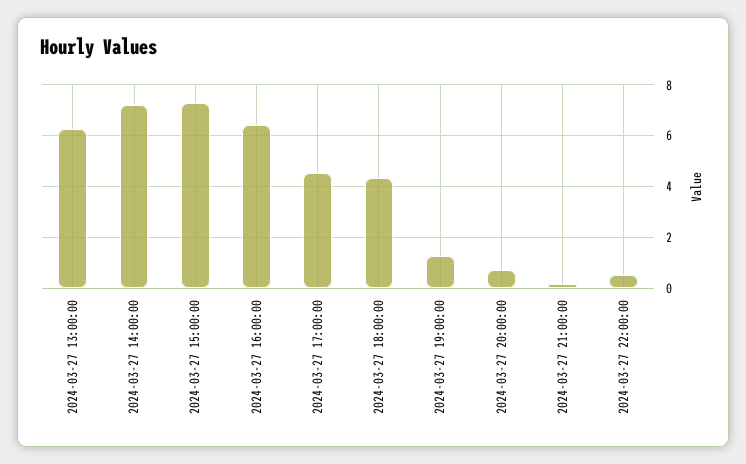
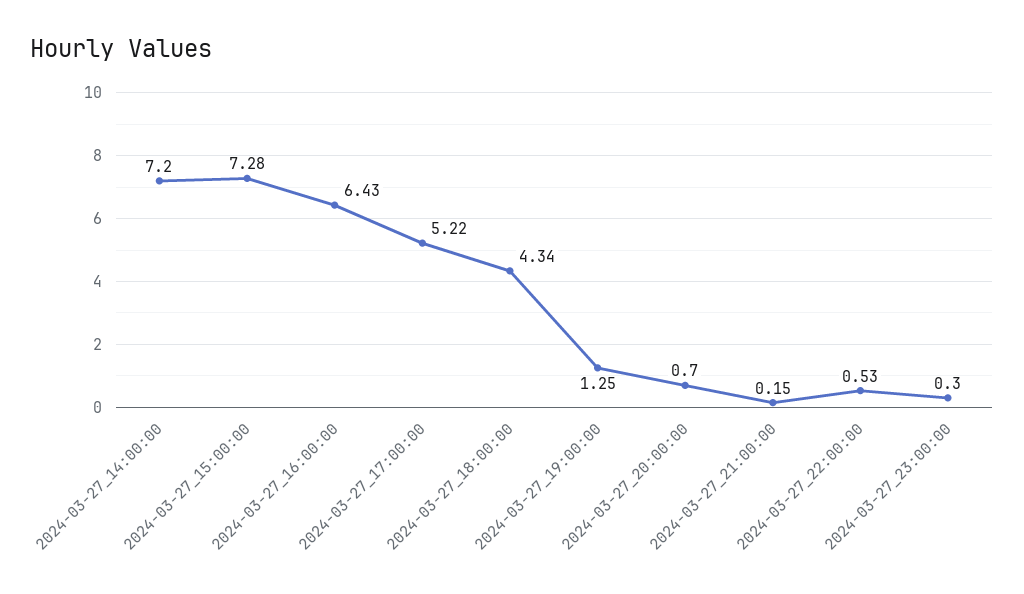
2024-03-27 13:00:00: 6.25 -> none
2024-03-27 17:00:00: 4.5 -> 5.22
2024-03-27_23:00:00: none -> 0.3

